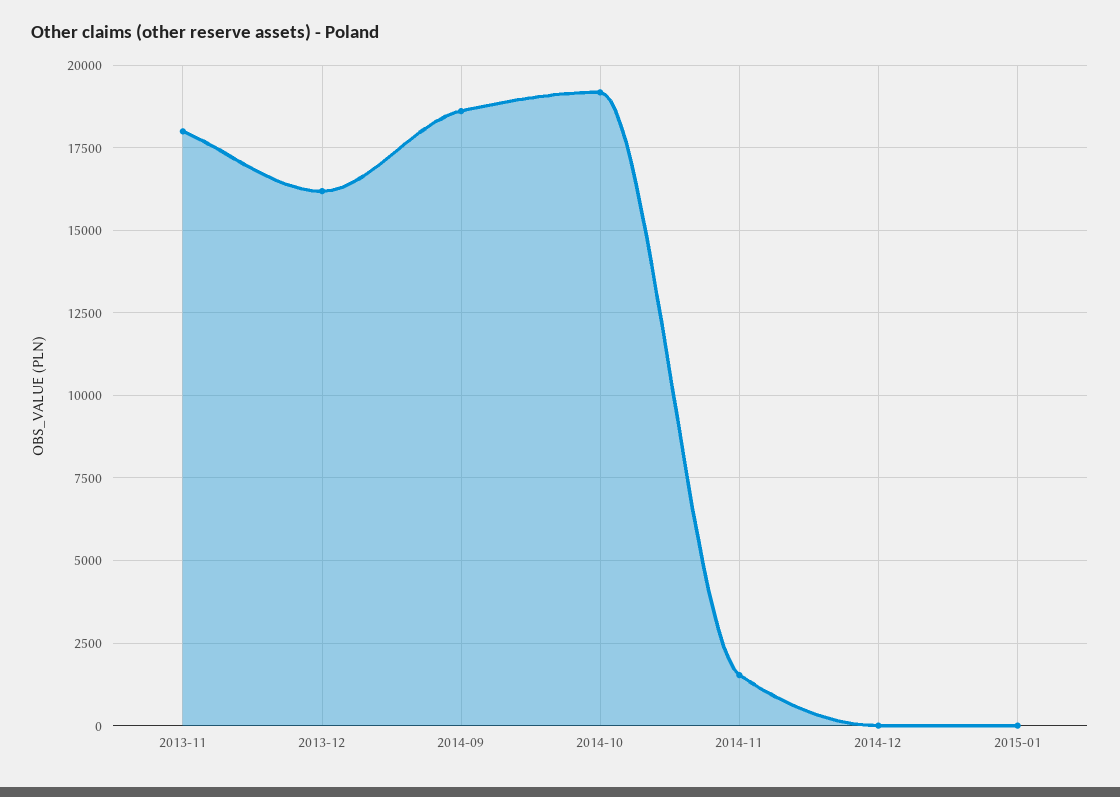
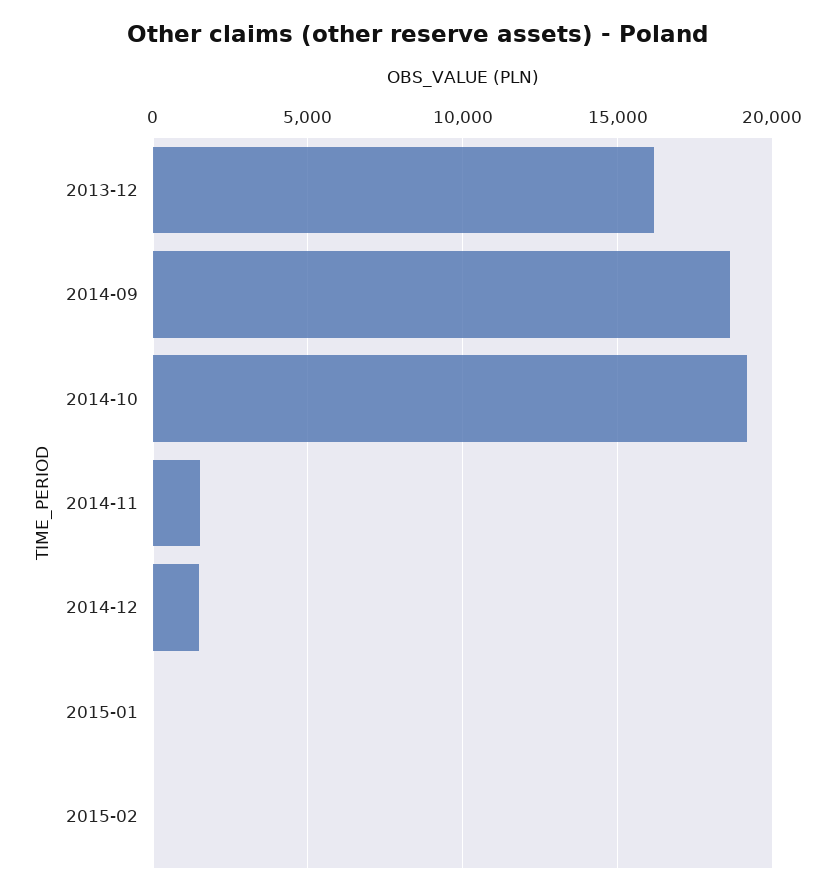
2013-11: 18000 -> none
2014-12: 0 -> 1500
2015-02: none -> 0

